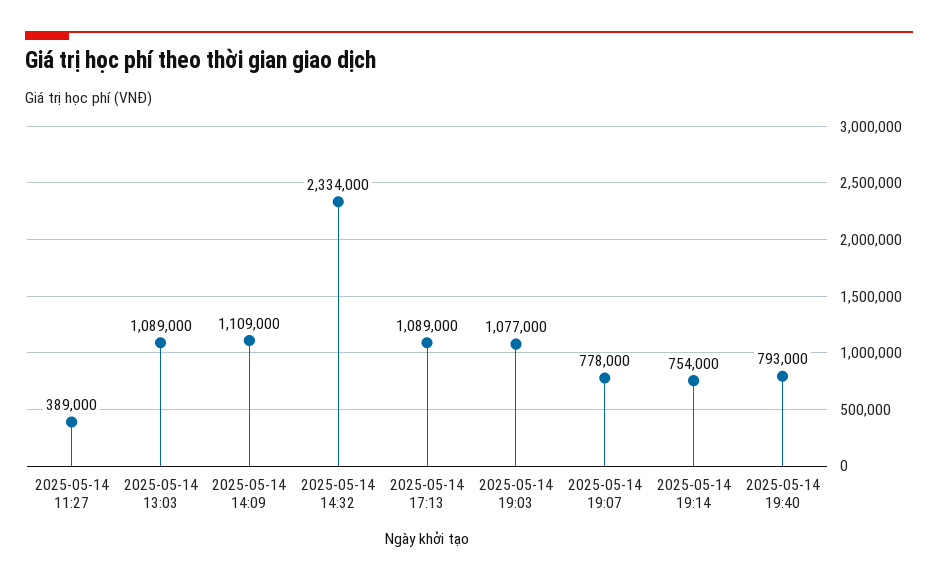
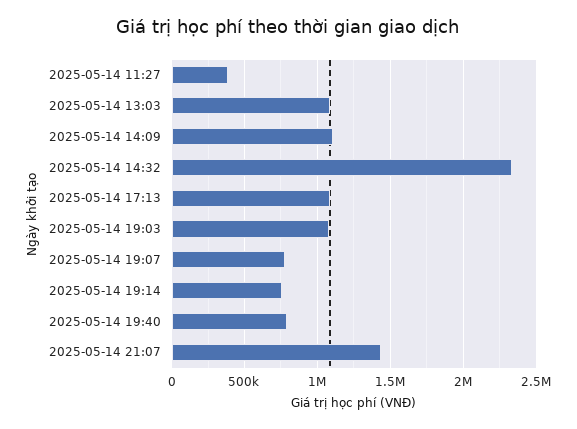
2025-05-14 21:07: none -> 1450000

